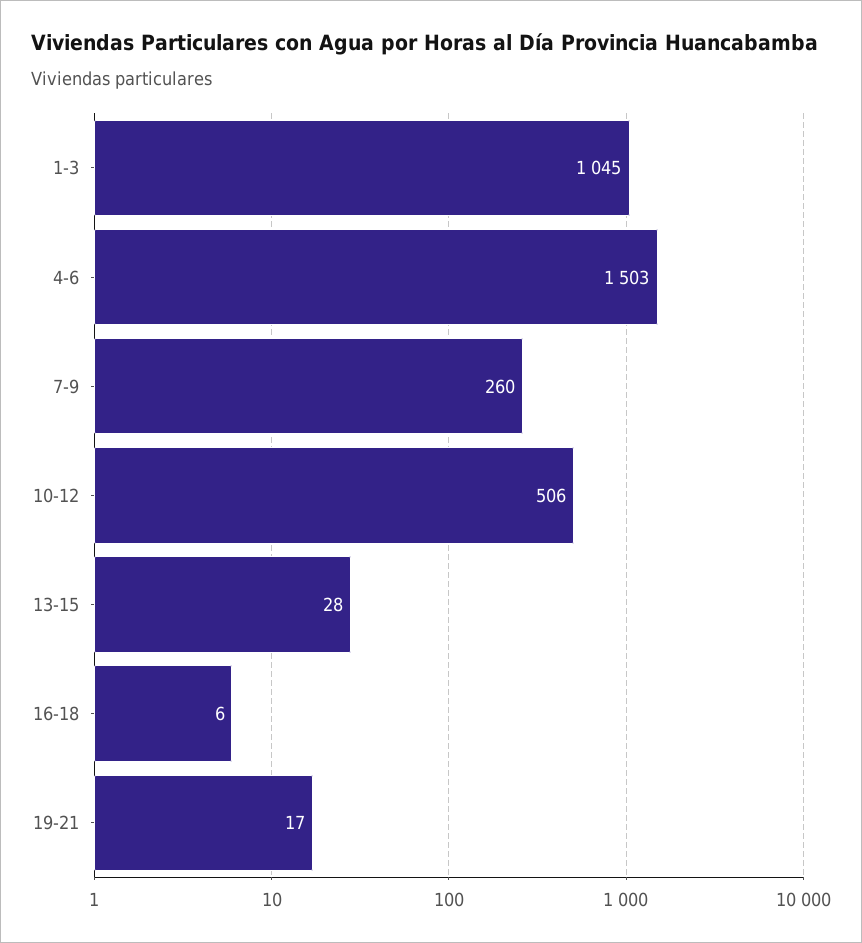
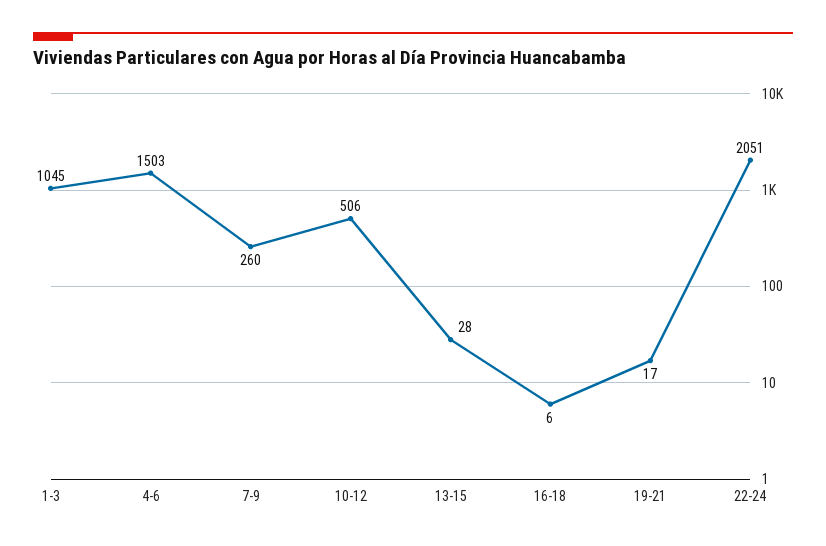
22-24: none -> 2051

